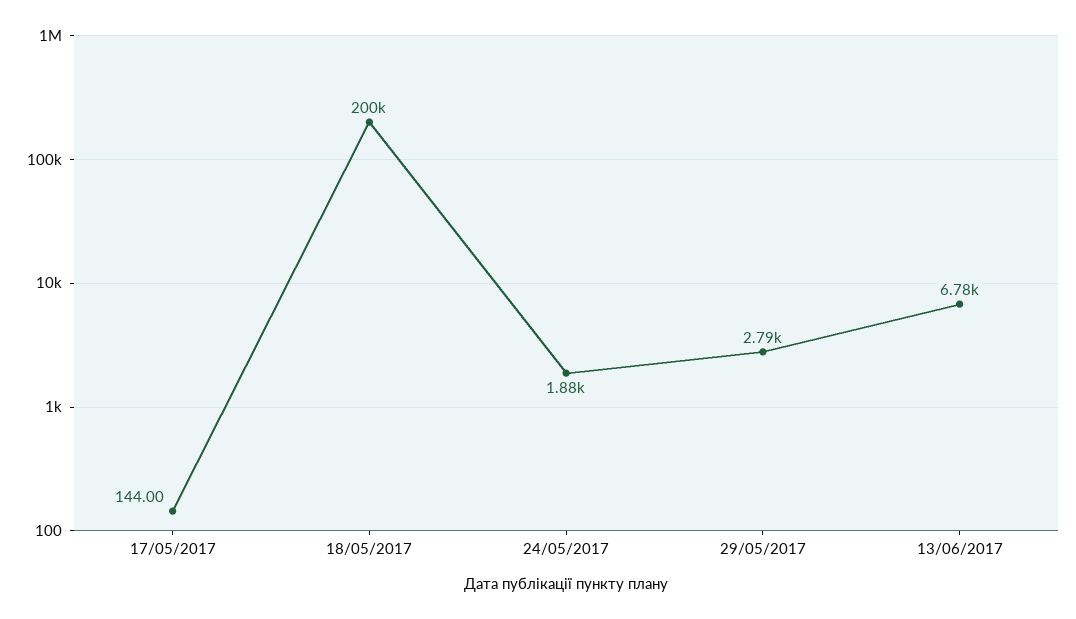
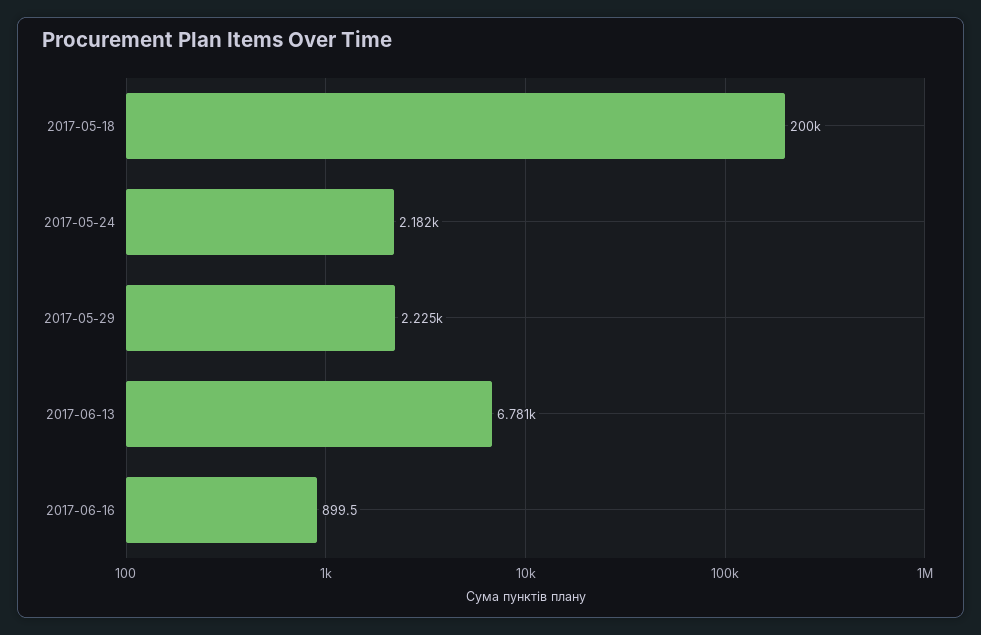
17/05/2017: 144 -> none
24/05/2017: 1880 -> 2182
29/05/2017: 2790 -> 2225
2017-06-16: none -> 899.5

